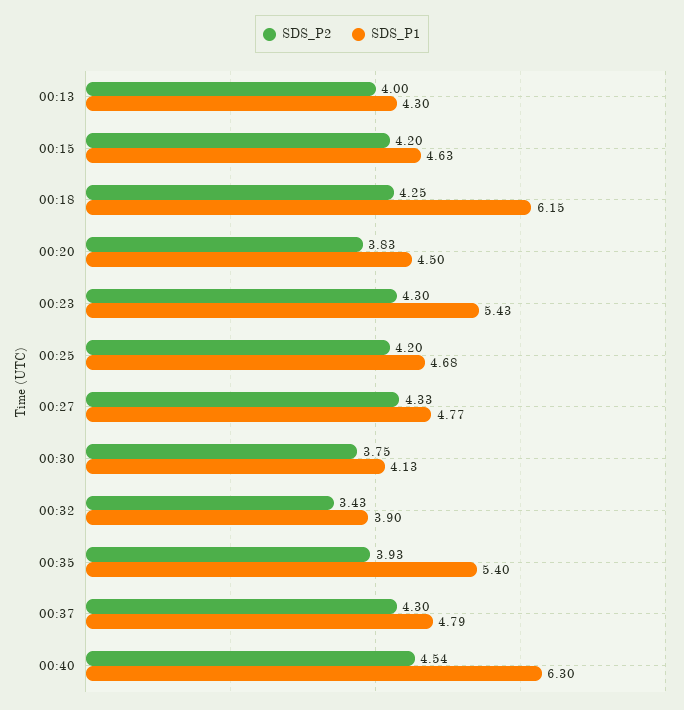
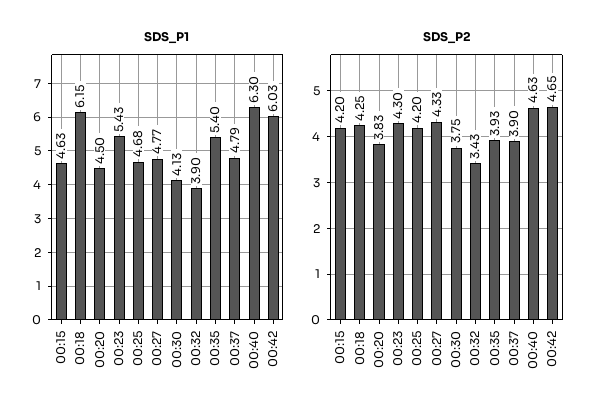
SDS_P2, 00:13: 4 -> none
SDS_P1, 00:13: 4.3 -> none
SDS_P2, 00:37: 4.3 -> 3.9
SDS_P2, 00:40: 4.54 -> 4.63
SDS_P1, 00:42: none -> 6.03
SDS_P2, 00:42: none -> 4.65

